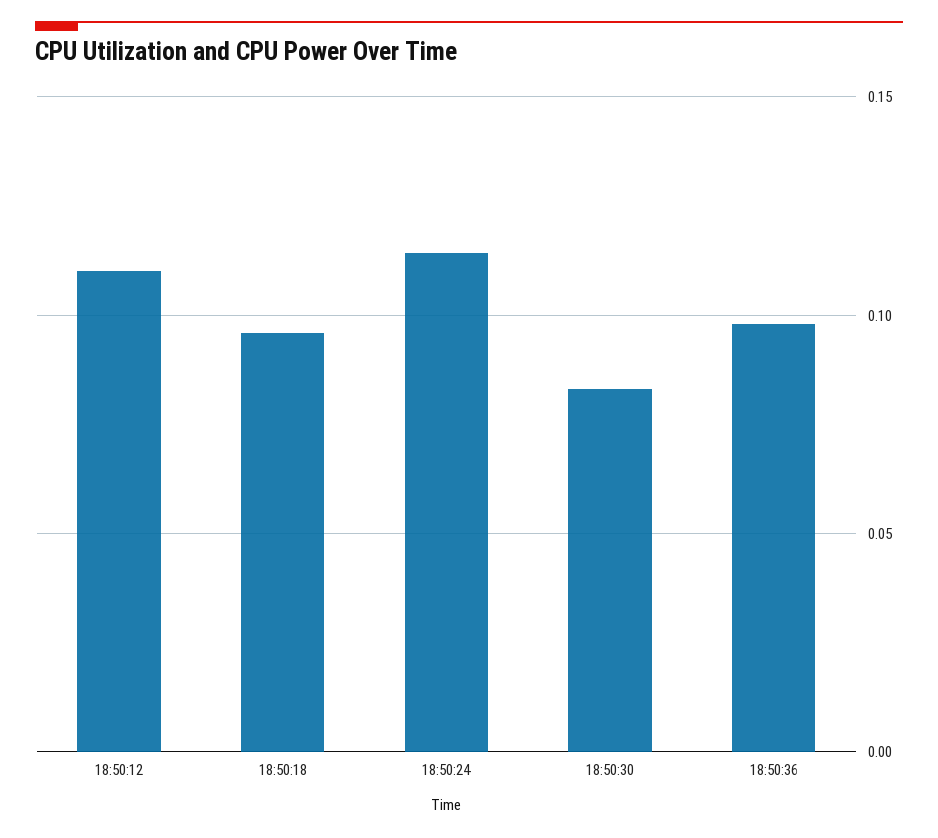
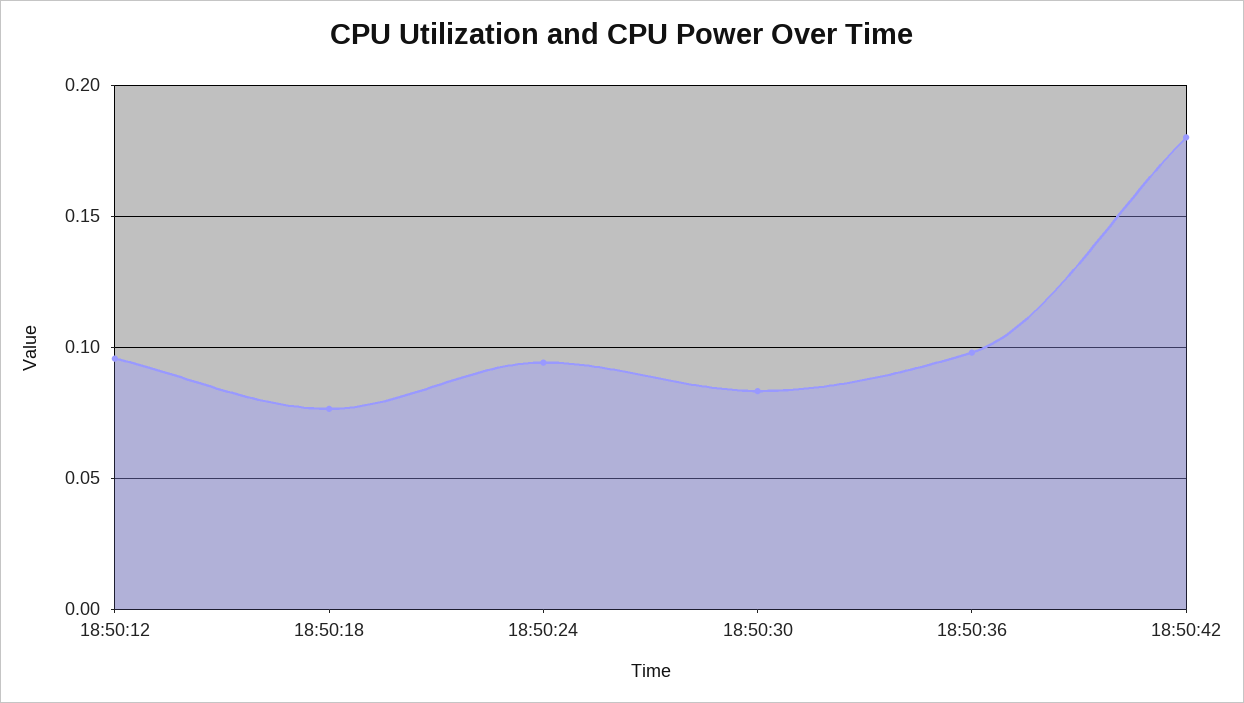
18:50:12: 0.11 -> 0.095
18:50:18: 0.095 -> 0.075
18:50:24: 0.115 -> 0.095
18:50:42: none -> 0.18

